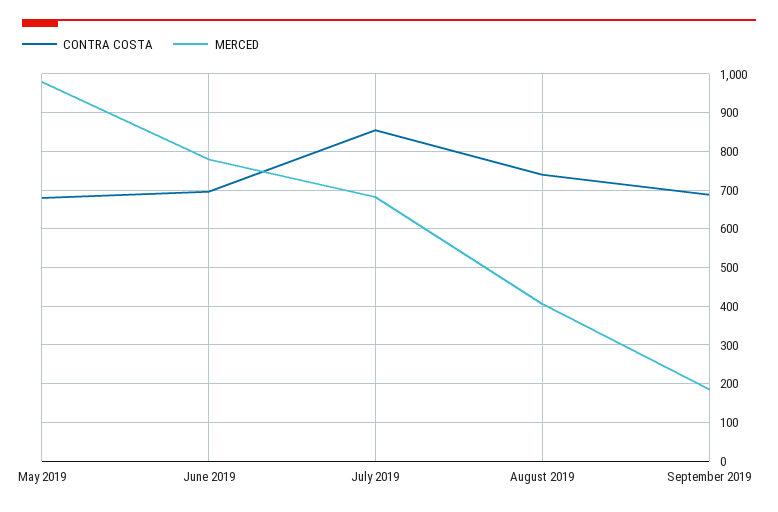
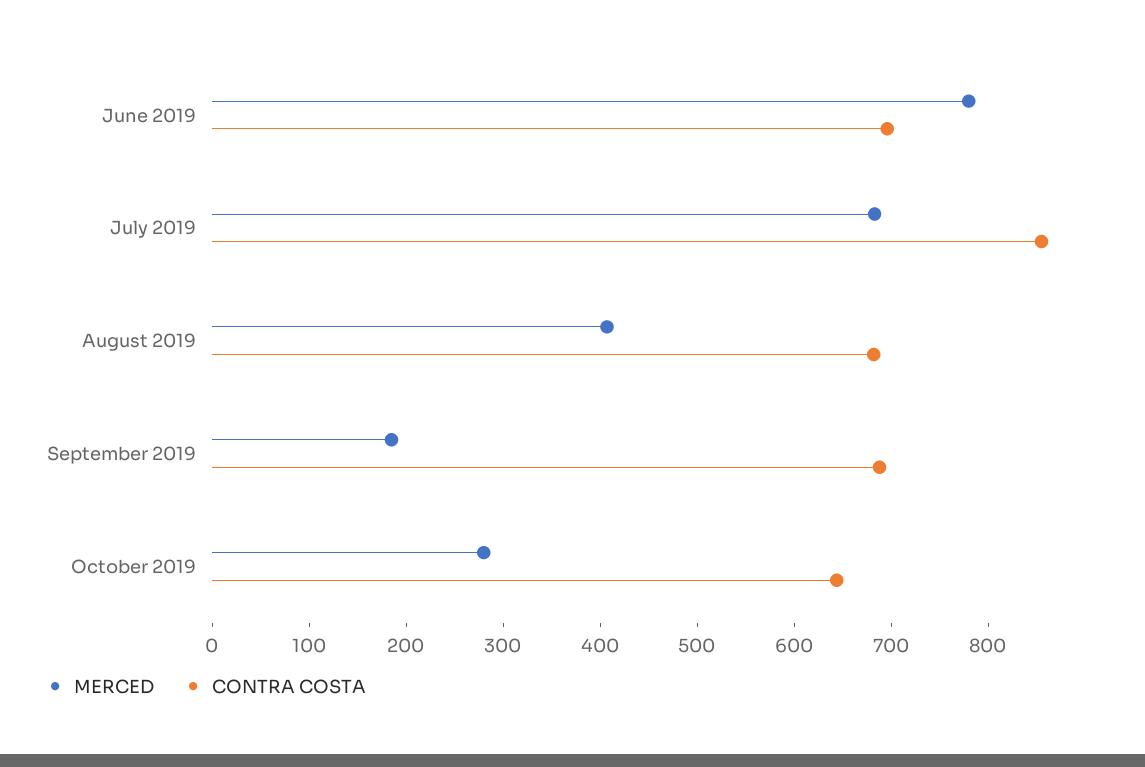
CONTRA COSTA, May 2019: 680 -> none
MERCED, May 2019: 980 -> none
CONTRA COSTA, August 2019: 740 -> 680
MERCED, October 2019: none -> 280
CONTRA COSTA, October 2019: none -> 640

